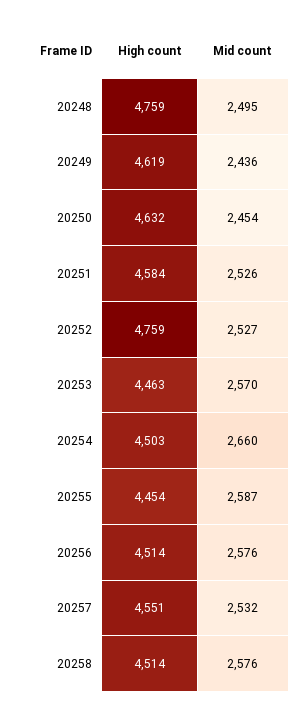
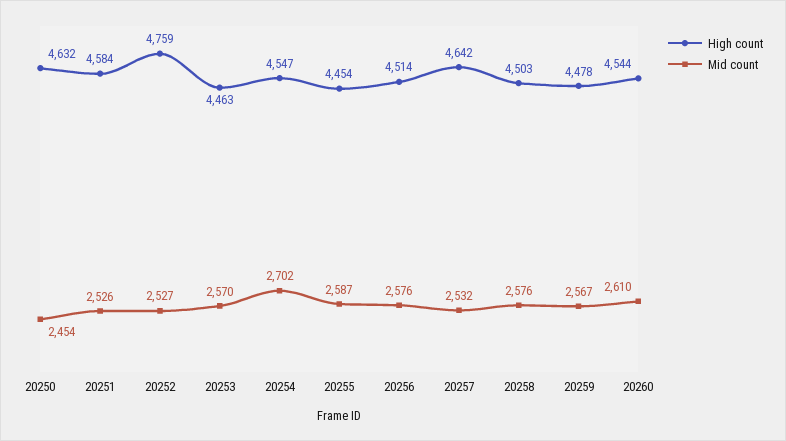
High count, 20248: 4759 -> none
Mid count, 20248: 2495 -> none
High count, 20249: 4619 -> none
Mid count, 20249: 2436 -> none
High count, 20254: 4503 -> 4547
Mid count, 20254: 2660 -> 2702
High count, 20257: 4551 -> 4642
High count, 20258: 4514 -> 4503
High count, 20259: none -> 4478
Mid count, 20259: none -> 2567
High count, 20260: none -> 4544
Mid count, 20260: none -> 2610

